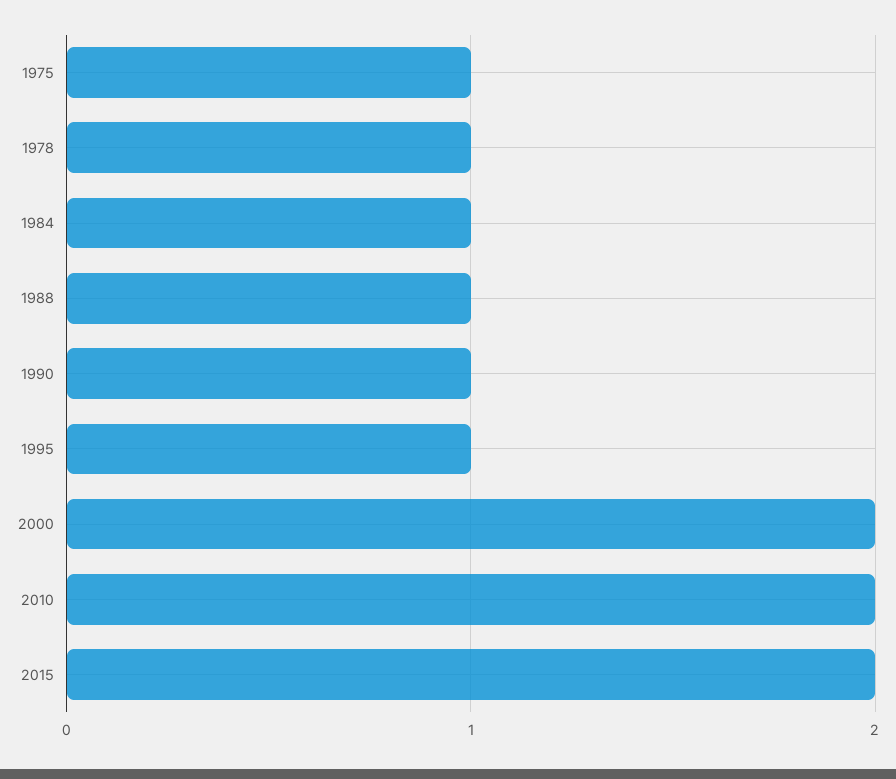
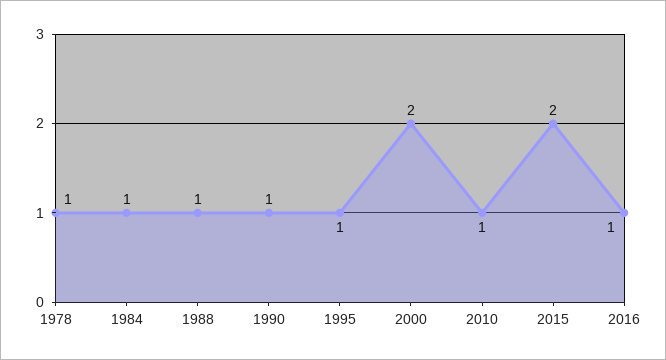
1975: 1 -> none
2010: 2 -> 1
2016: none -> 1

